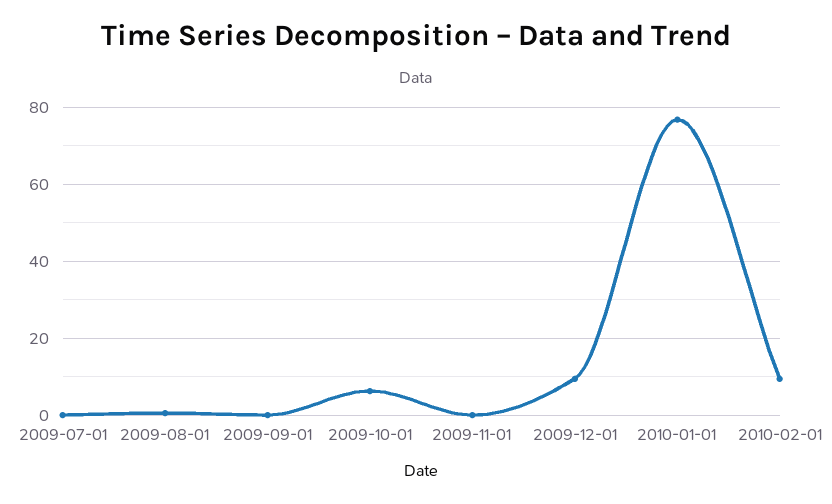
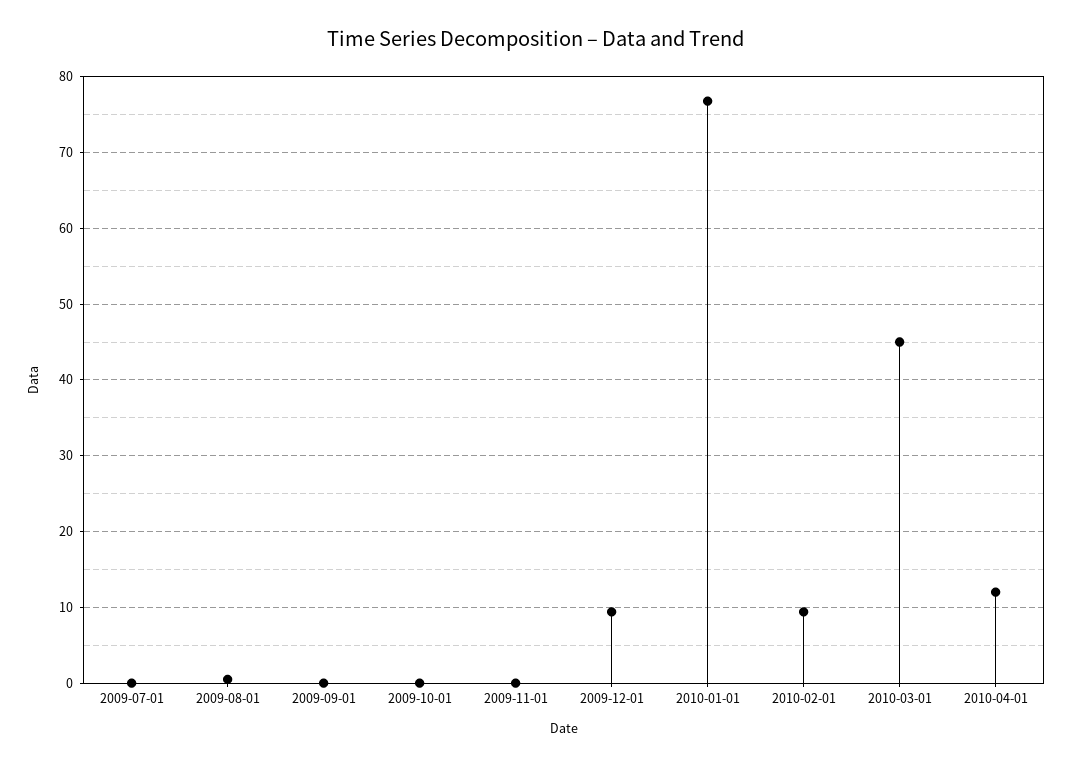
2009-10-01: 6 -> 0
2010-03-01: none -> 45
2010-04-01: none -> 12

